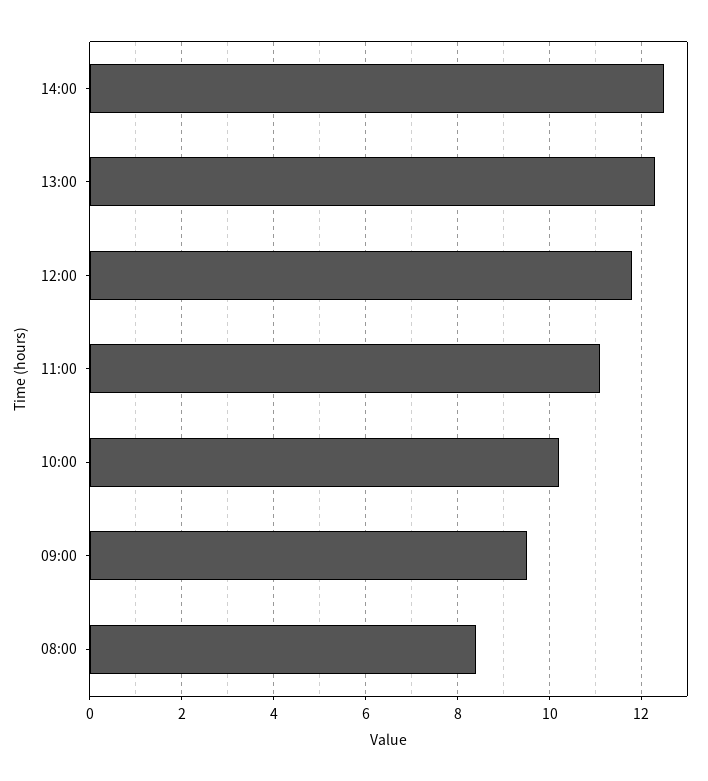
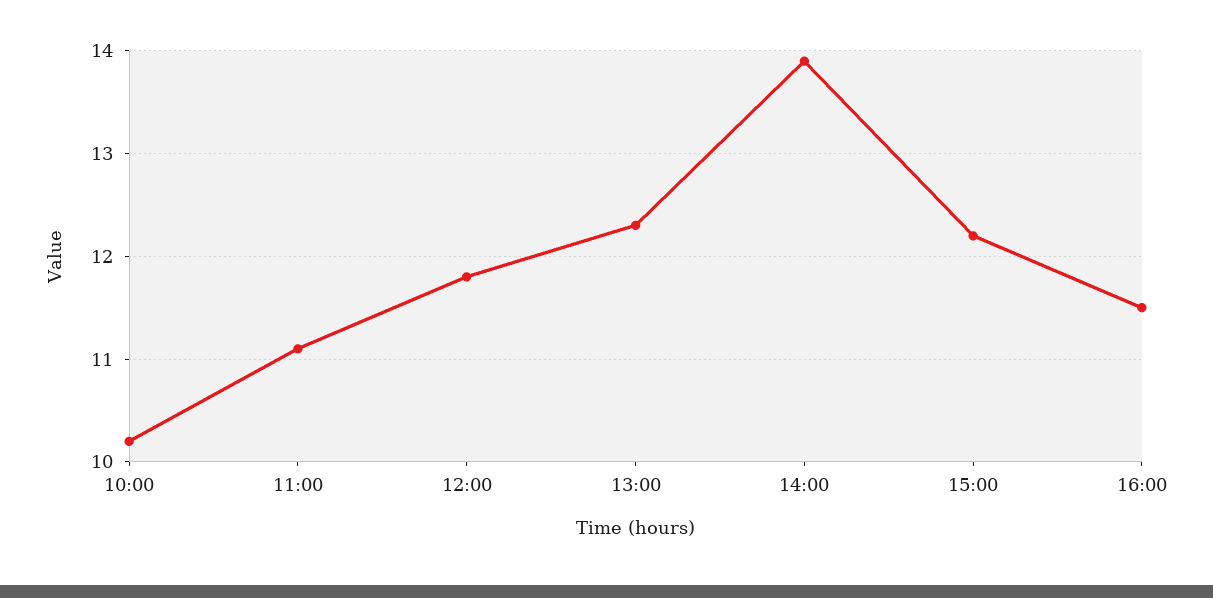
14:00: 12.5 -> 13.9
09:00: 9.5 -> none
08:00: 8.5 -> none
15:00: none -> 12.2
16:00: none -> 11.5

